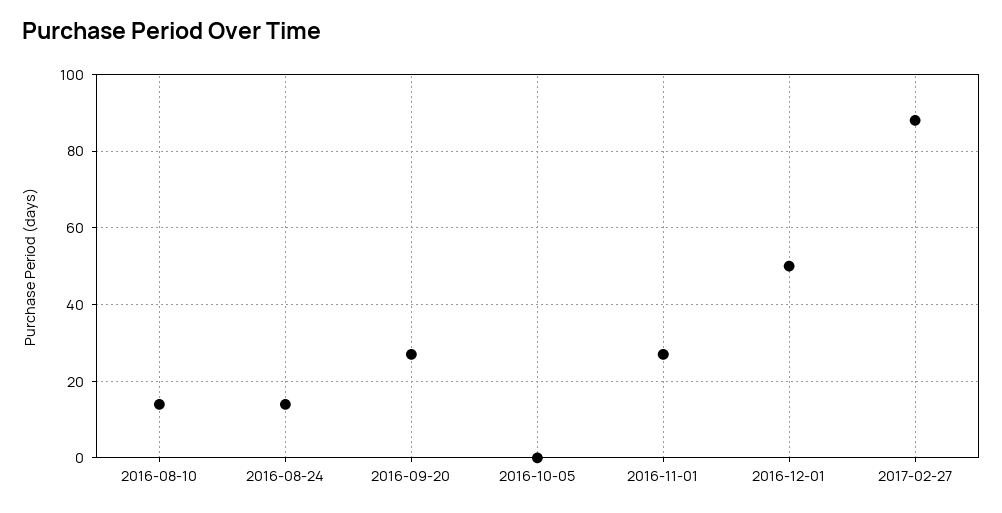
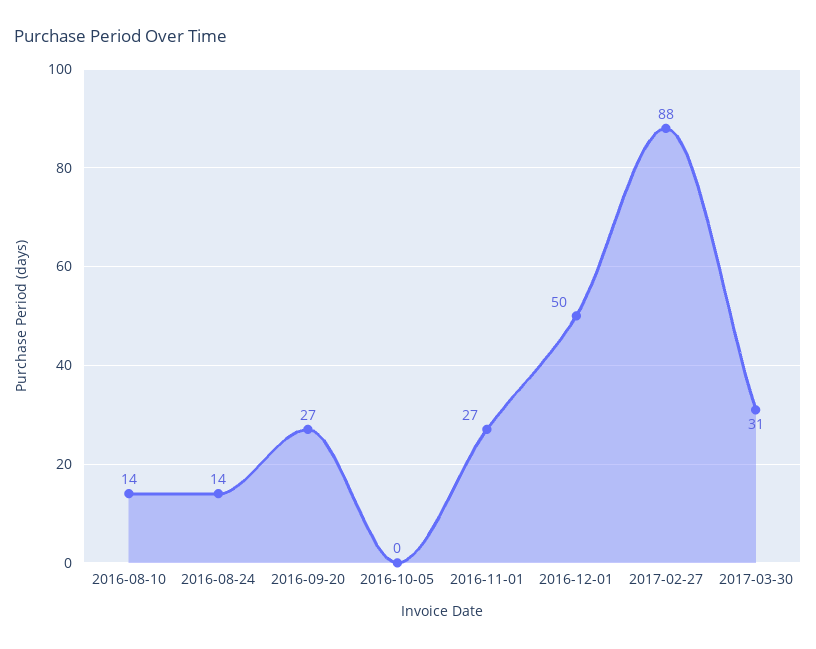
2017-03-30: none -> 31

